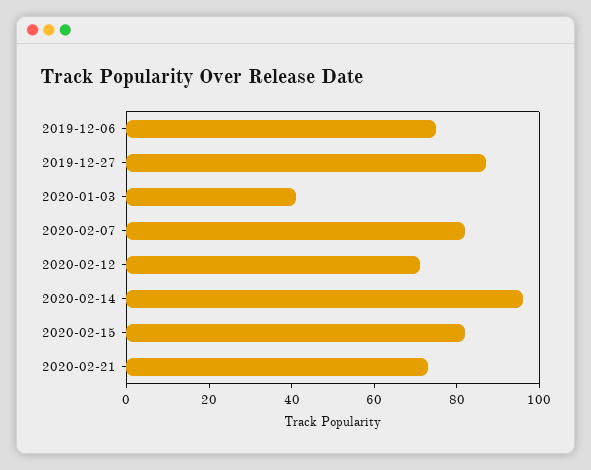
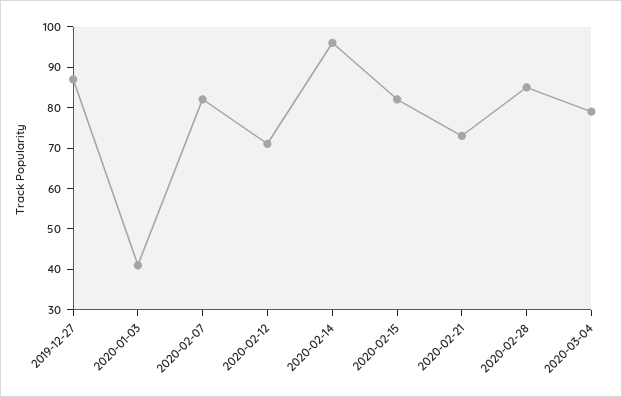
2019-12-06: 75 -> none
2020-02-28: none -> 85
2020-03-04: none -> 80

